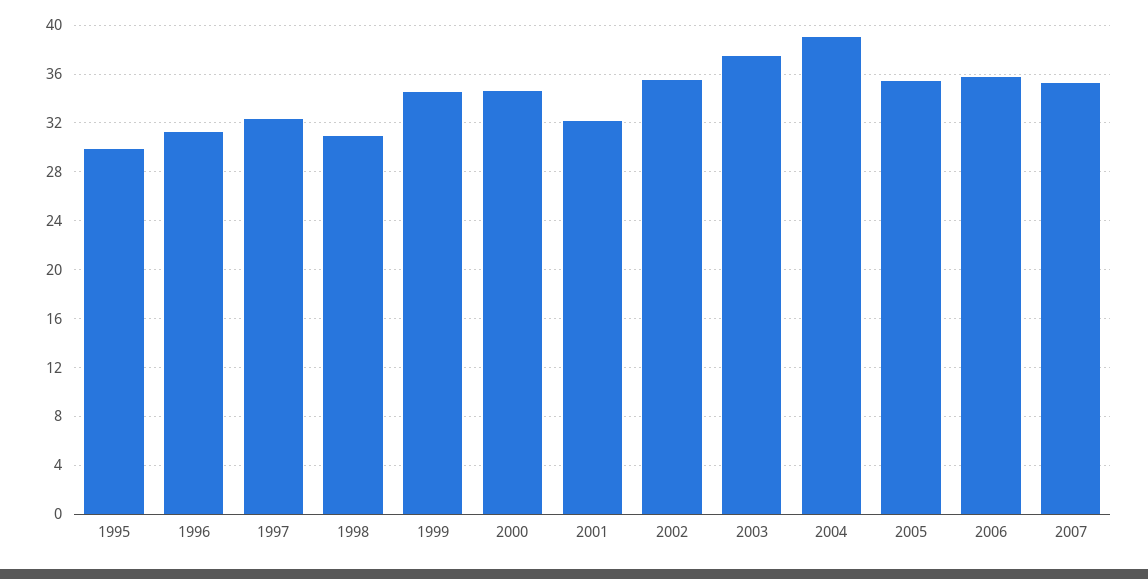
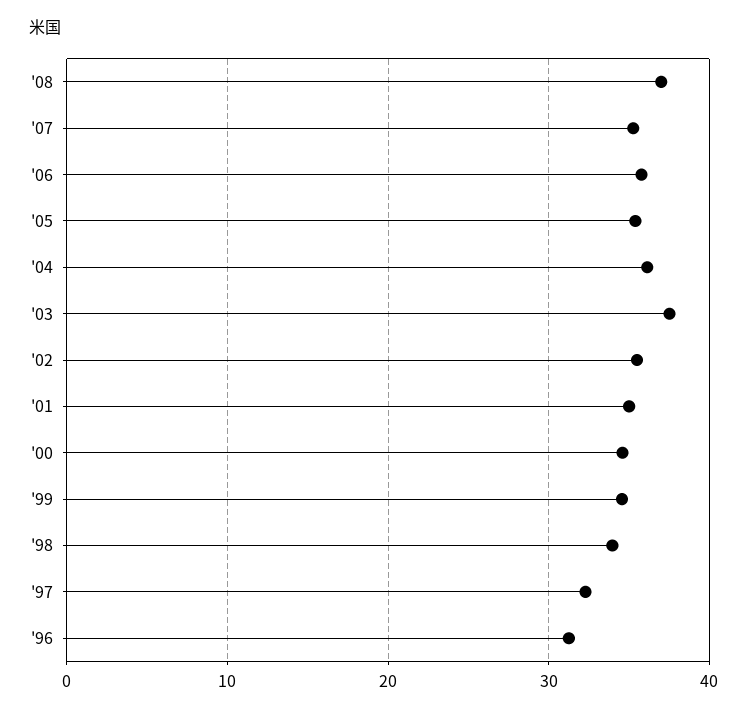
1995: 30 -> none
1998: 31 -> 34
2001: 32 -> 35
2004: 39 -> 36
'08: none -> 37

